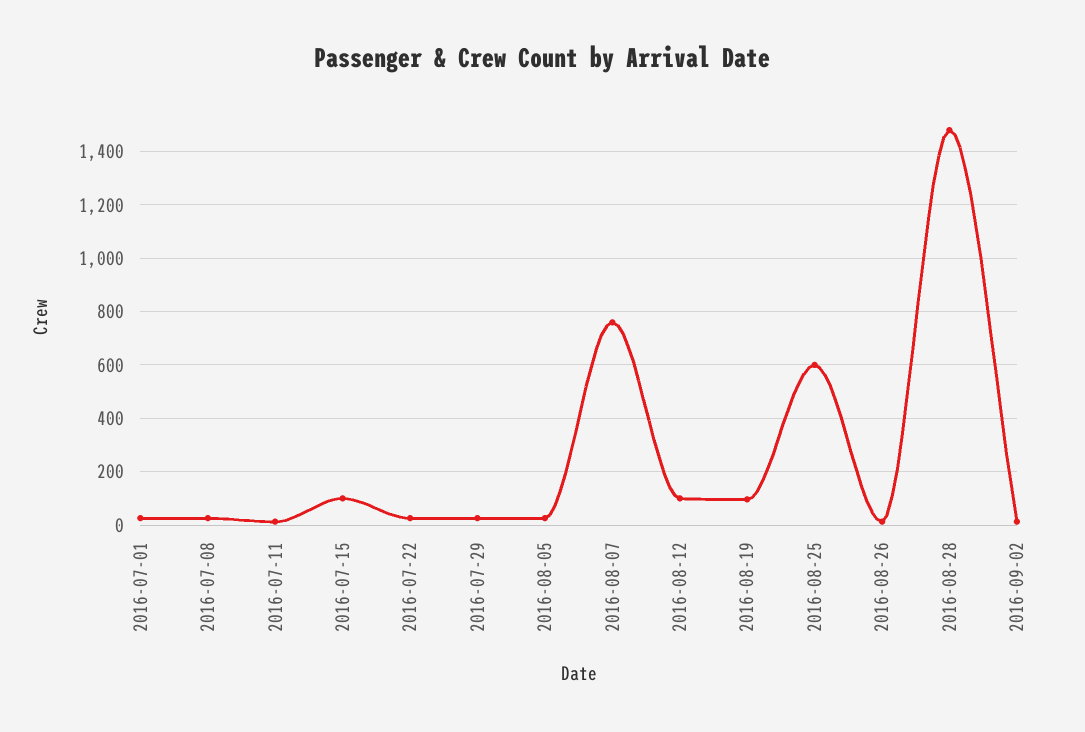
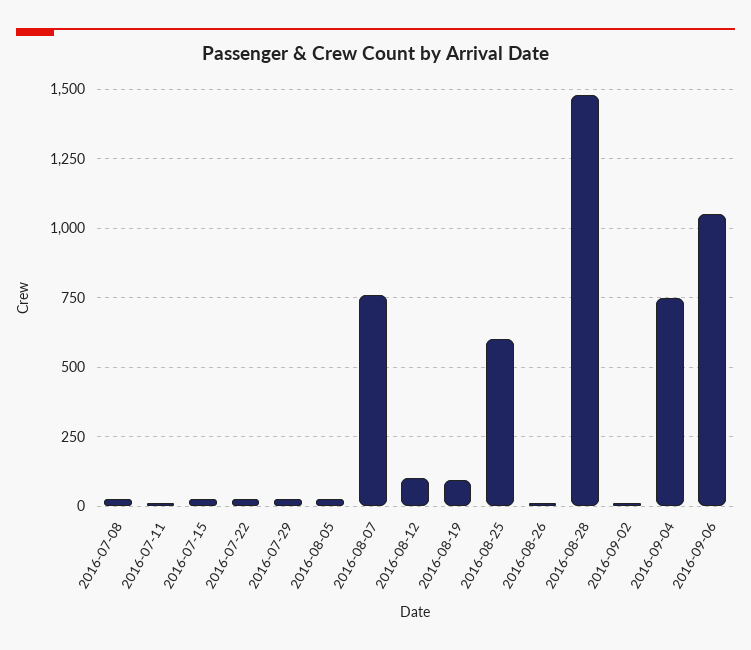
2016-07-01: 25 -> none
2016-07-15: 100 -> 25
2016-09-04: none -> 750
2016-09-06: none -> 1050

